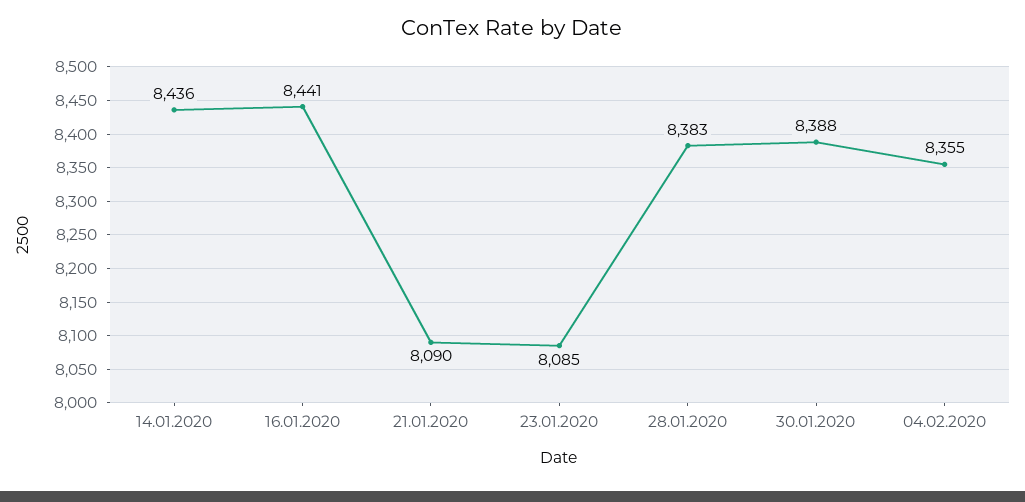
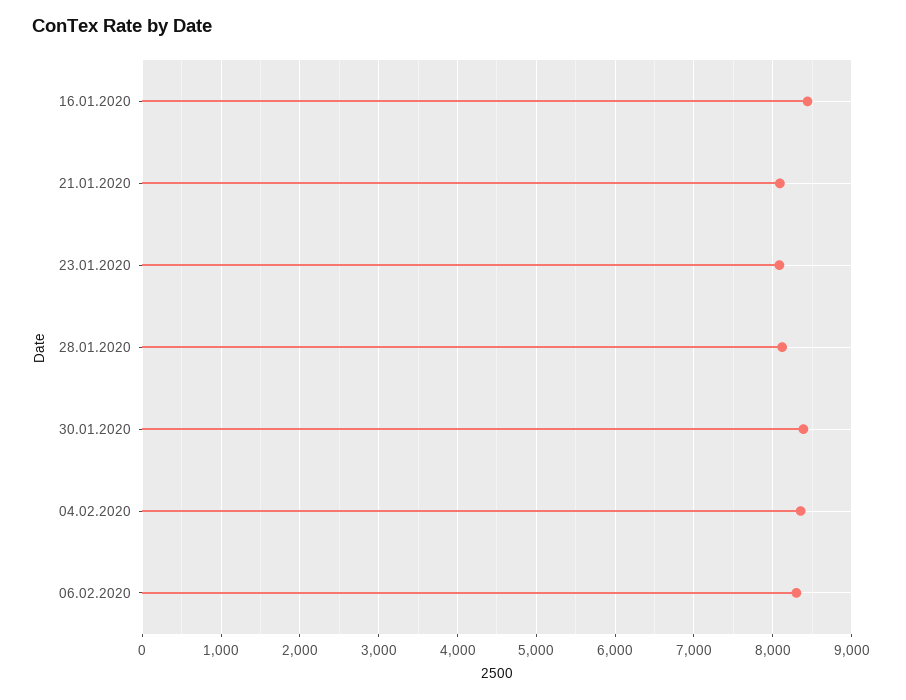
14.01.2020: 8436 -> none
28.01.2020: 8383 -> 8100
06.02.2020: none -> 8300

